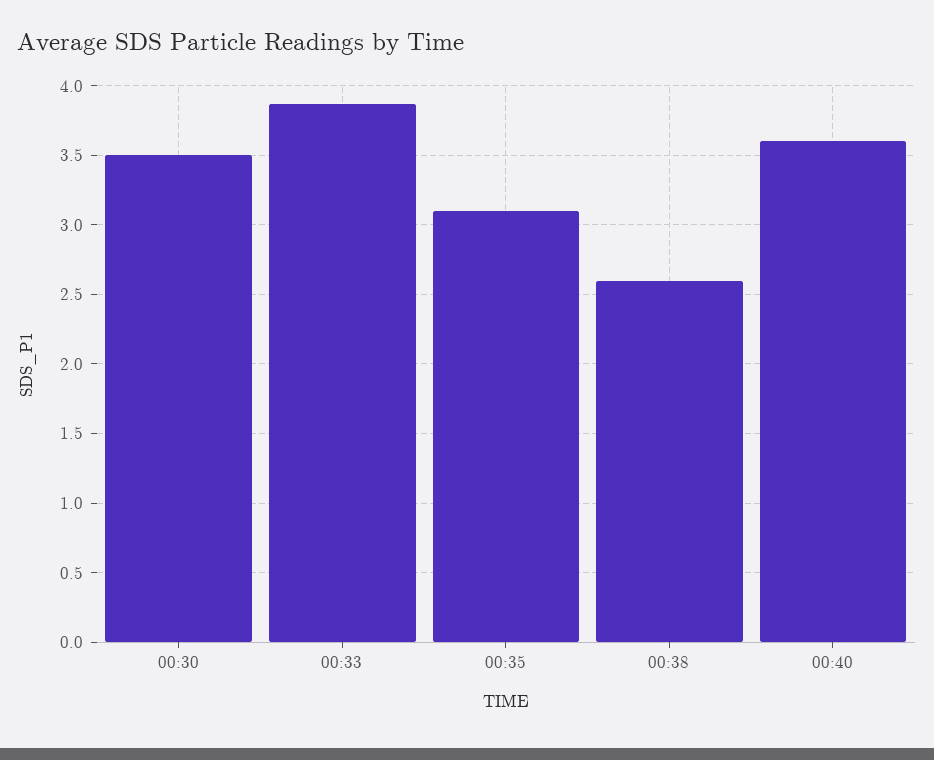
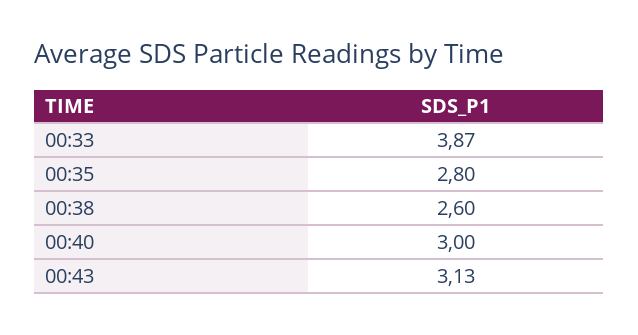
00:30: 3.5 -> none
00:35: 3.1 -> 2.8
00:40: 3.6 -> 3
00:43: none -> 3.13

